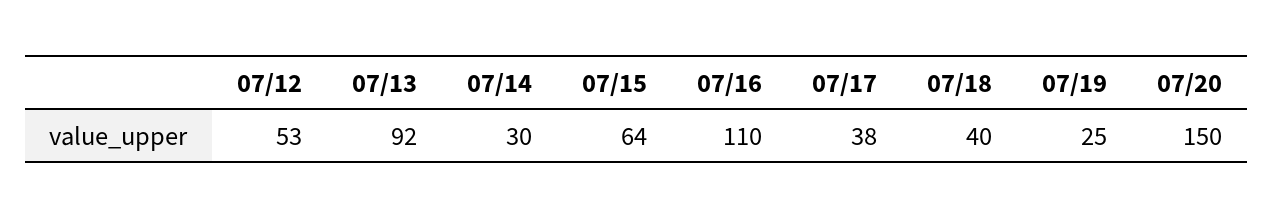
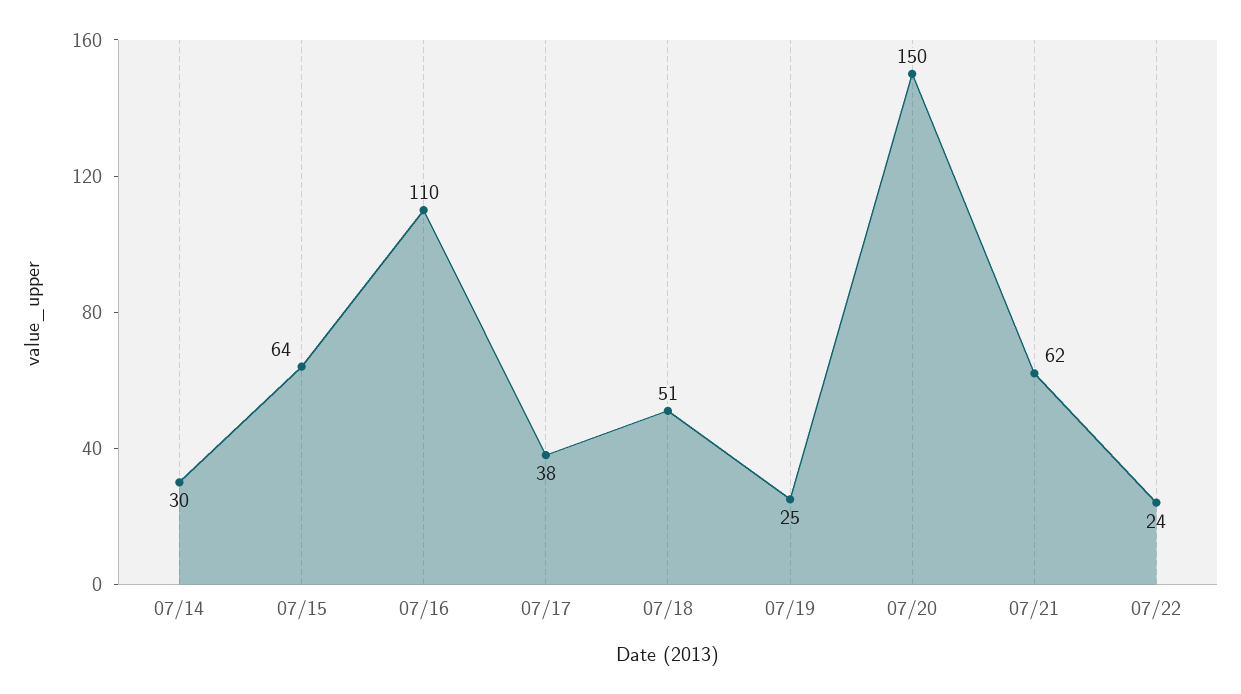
07/12: 53 -> none
07/13: 92 -> none
07/18: 40 -> 51
07/21: none -> 62
07/22: none -> 24

